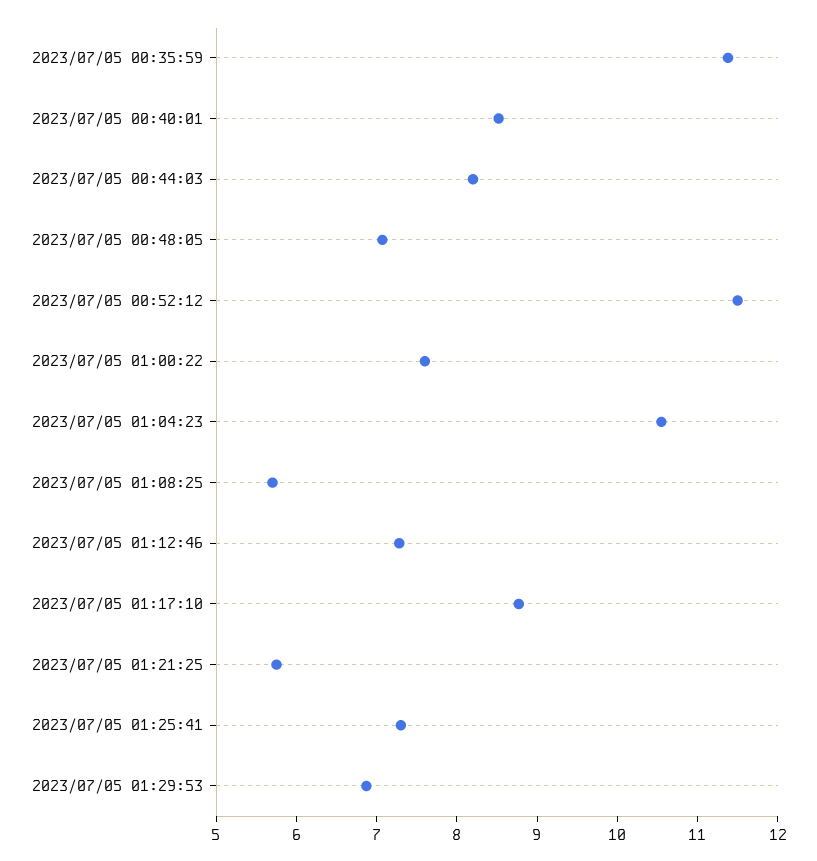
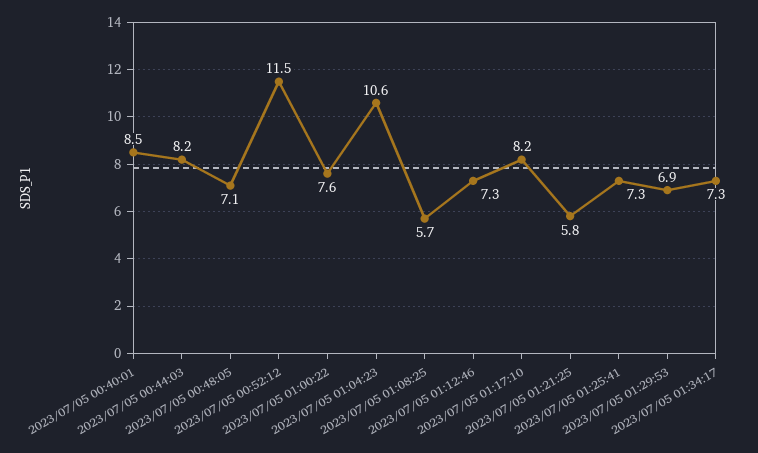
2023/07/05 00:35:59: 11.4 -> none
2023/07/05 01:17:10: 8.8 -> 8.2
2023/07/05 01:34:17: none -> 7.3

